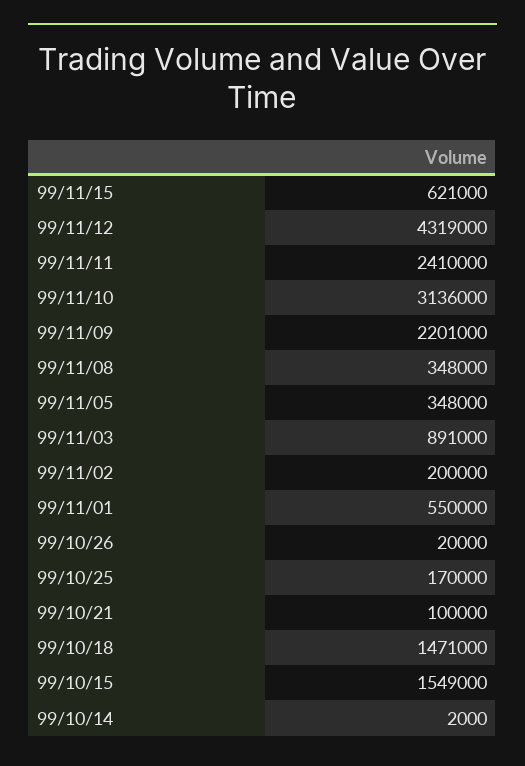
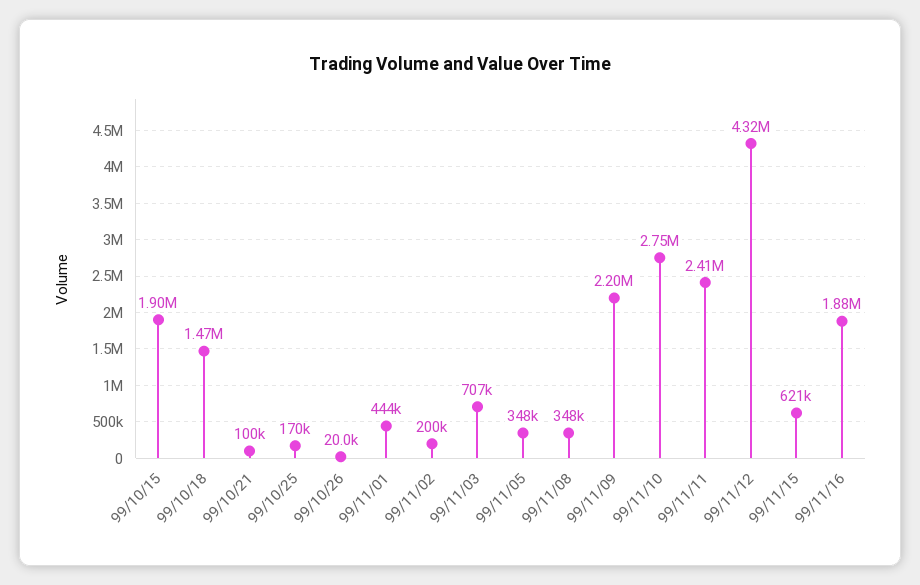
99/11/10: 3136000 -> 2750000
99/11/03: 891000 -> 707000
99/11/01: 550000 -> 444000
99/10/15: 1549000 -> 1900000
99/10/14: 2000 -> none
99/11/16: none -> 1880000

